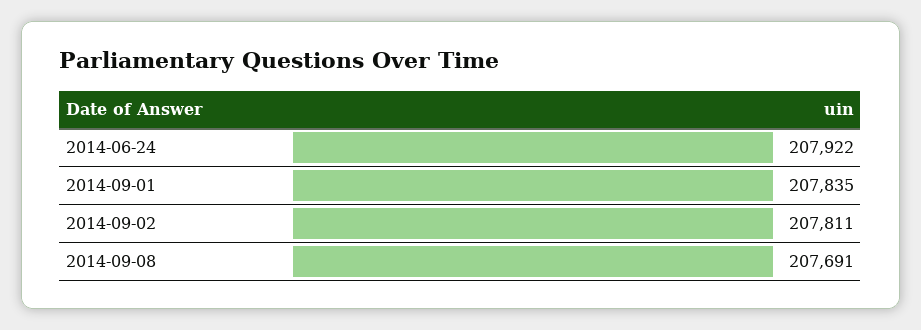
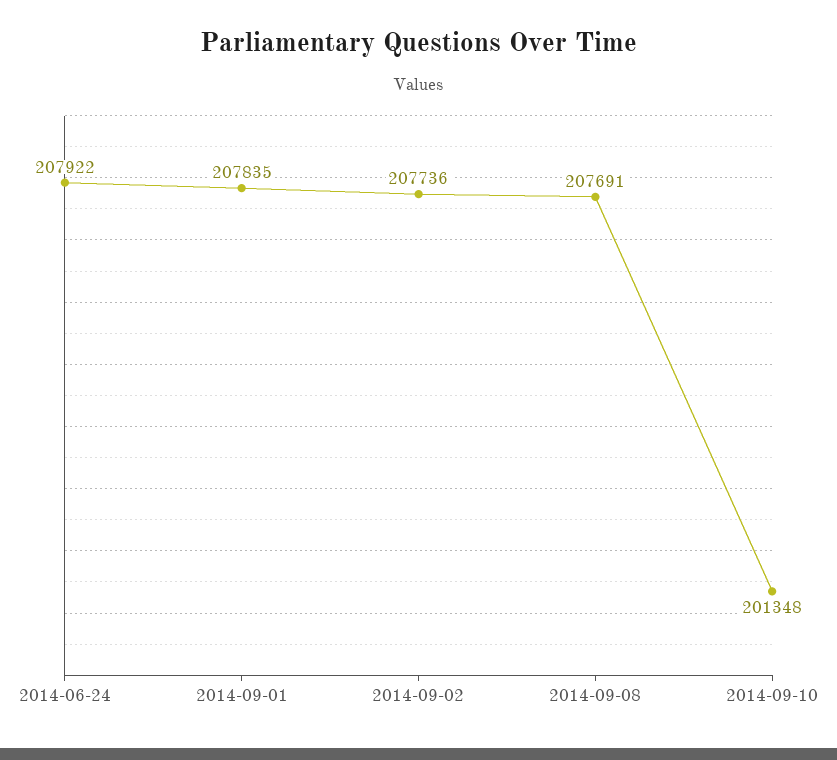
2014-09-02: 207811 -> 207736
2014-09-10: none -> 201348

